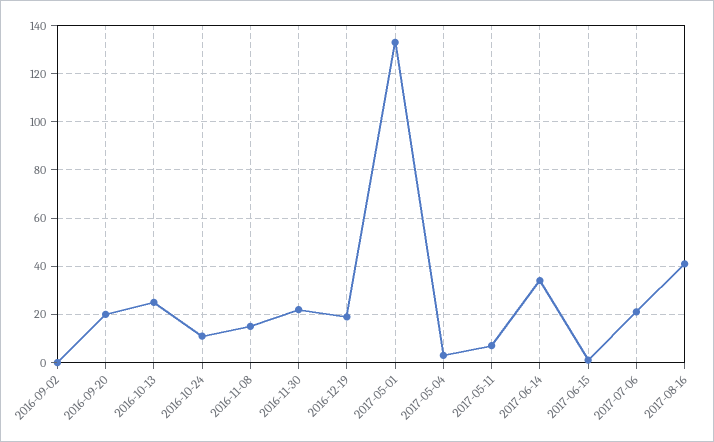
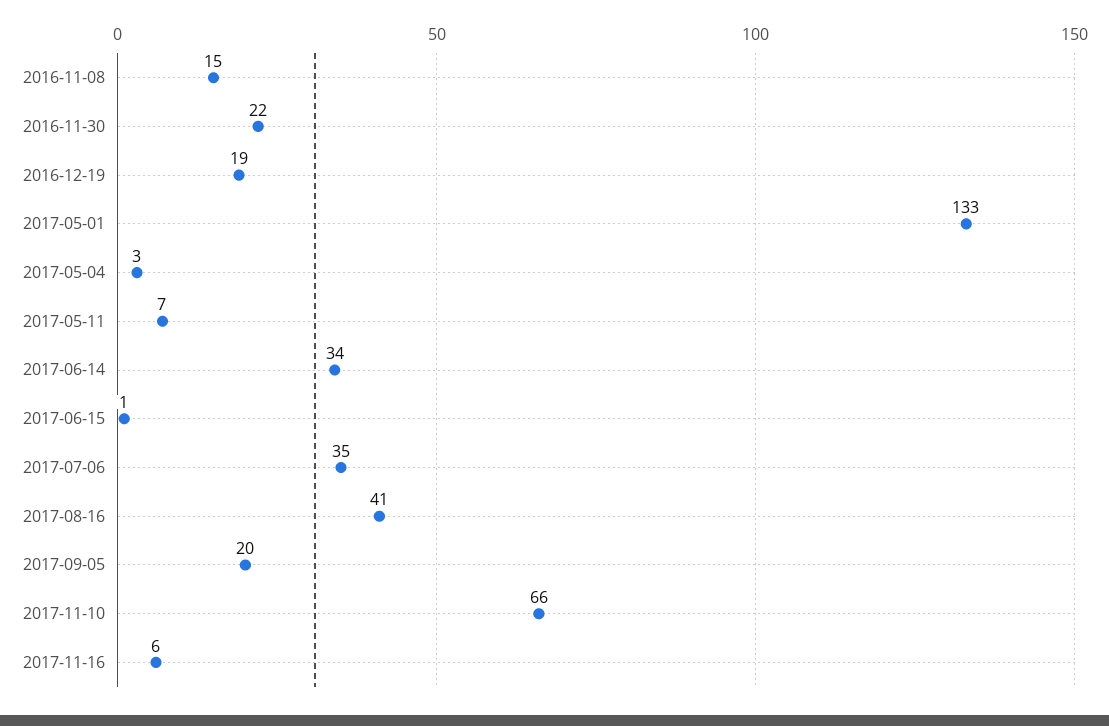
2016-09-02: 0 -> none
2016-09-20: 20 -> none
2016-10-13: 25 -> none
2016-10-24: 10 -> none
2017-07-06: 20 -> 35
2017-09-05: none -> 20
2017-11-10: none -> 66
2017-11-16: none -> 6

